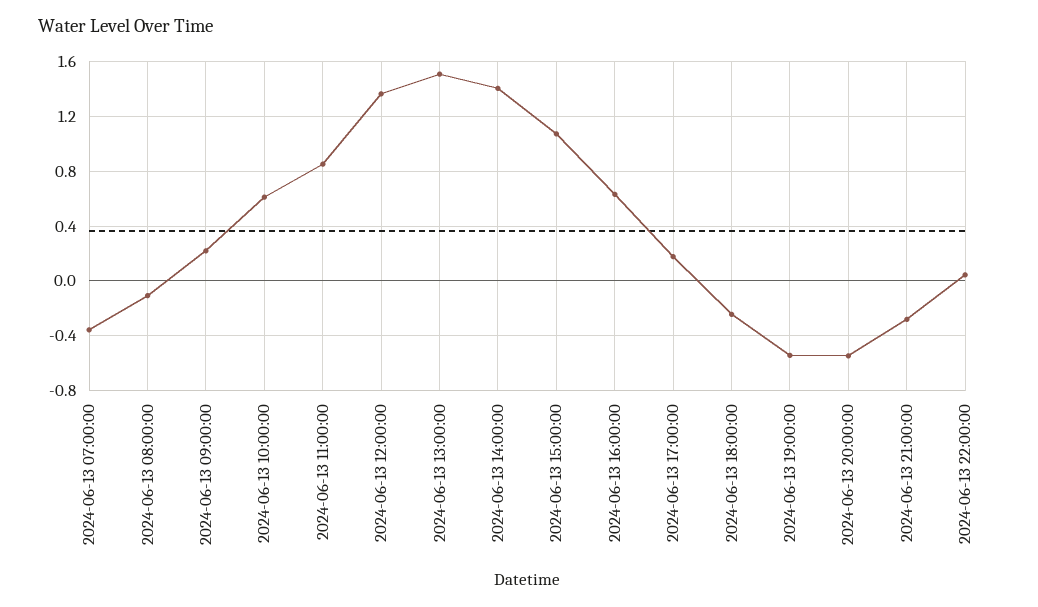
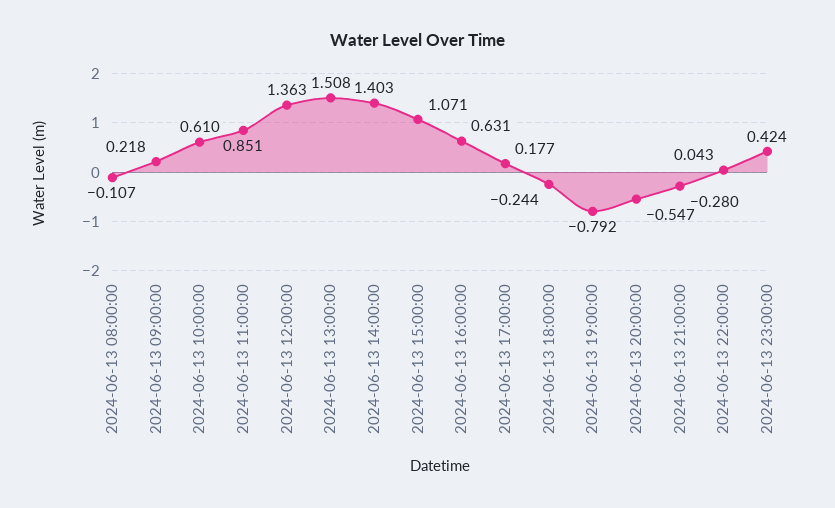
2024-06-13 07:00:00: -0.35 -> none
2024-06-13 19:00:00: -0.55 -> -0.792
2024-06-13 23:00:00: none -> 0.424

